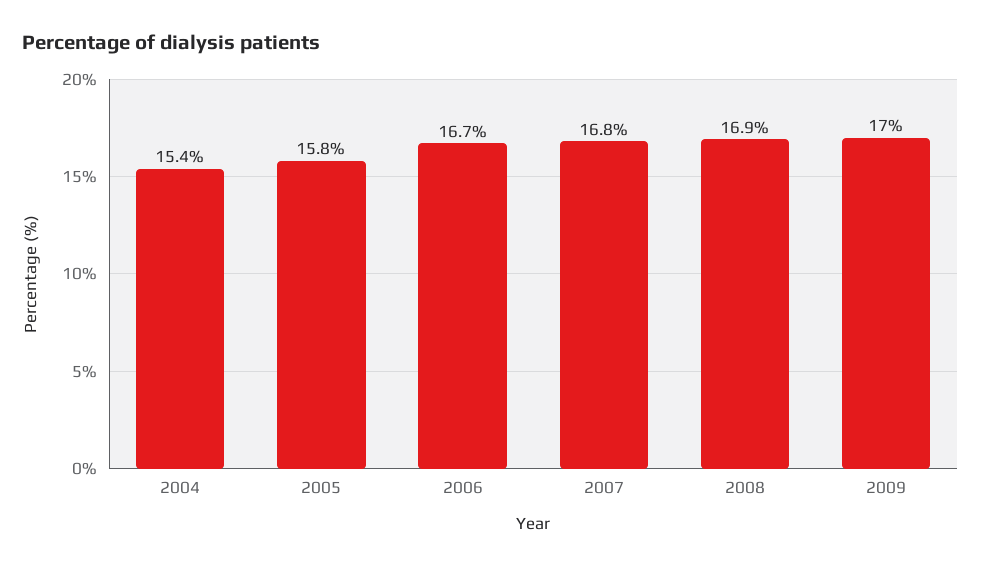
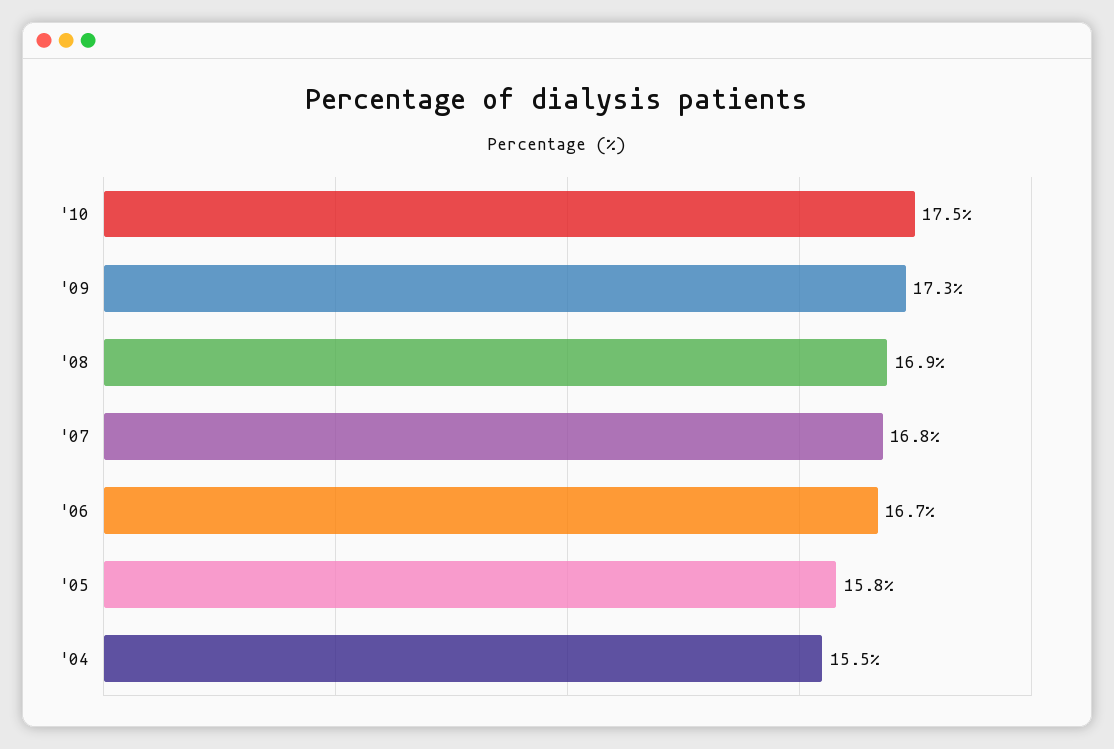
2004: 15.4 -> 15.5
2009: 17 -> 17.3
'10: none -> 17.5

